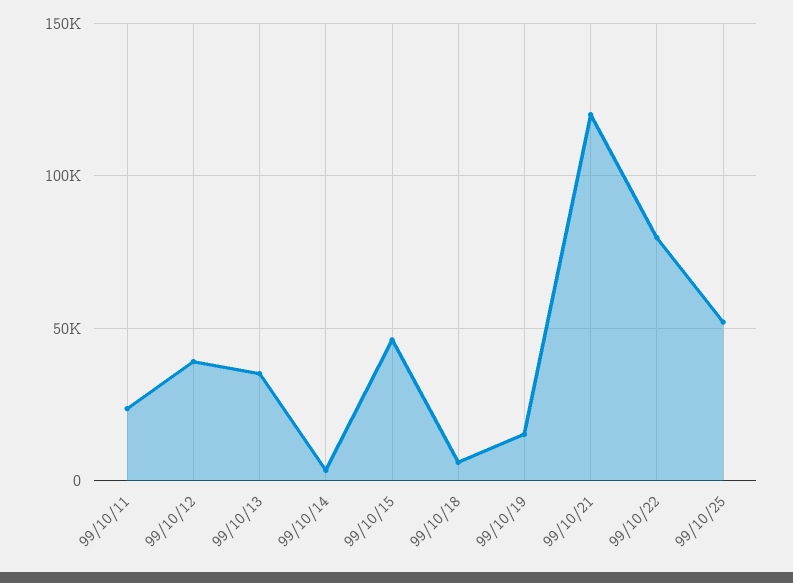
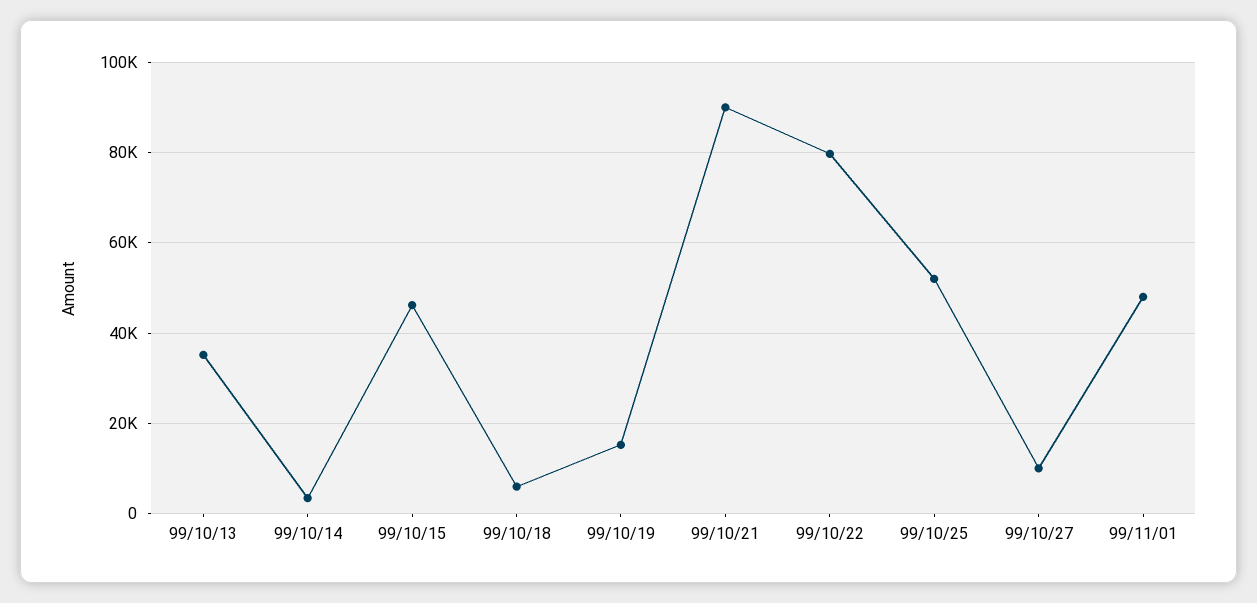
99/10/11: 25000 -> none
99/10/12: 40000 -> none
99/10/21: 120000 -> 90000
99/10/27: none -> 10000
99/11/01: none -> 48000

